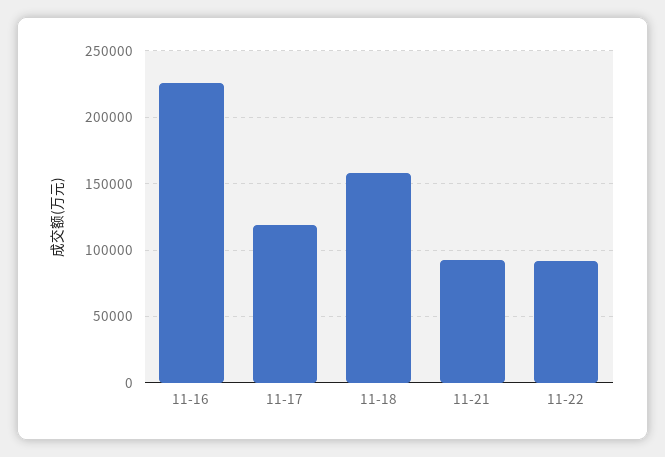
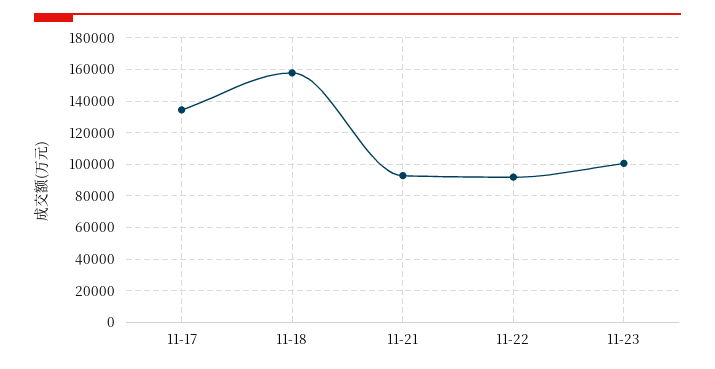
11-16: 225000 -> none
11-17: 120000 -> 135000
11-23: none -> 100000

